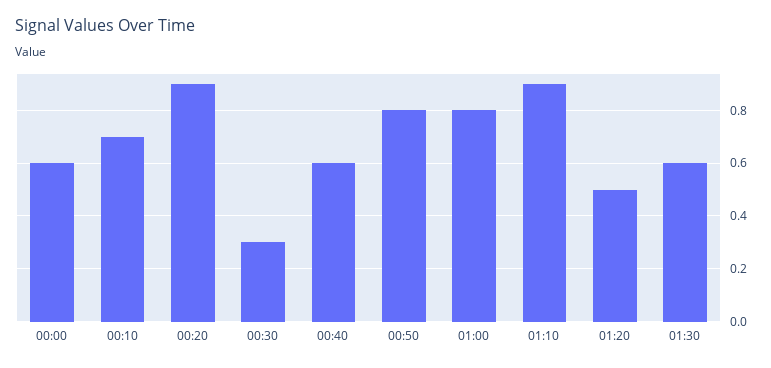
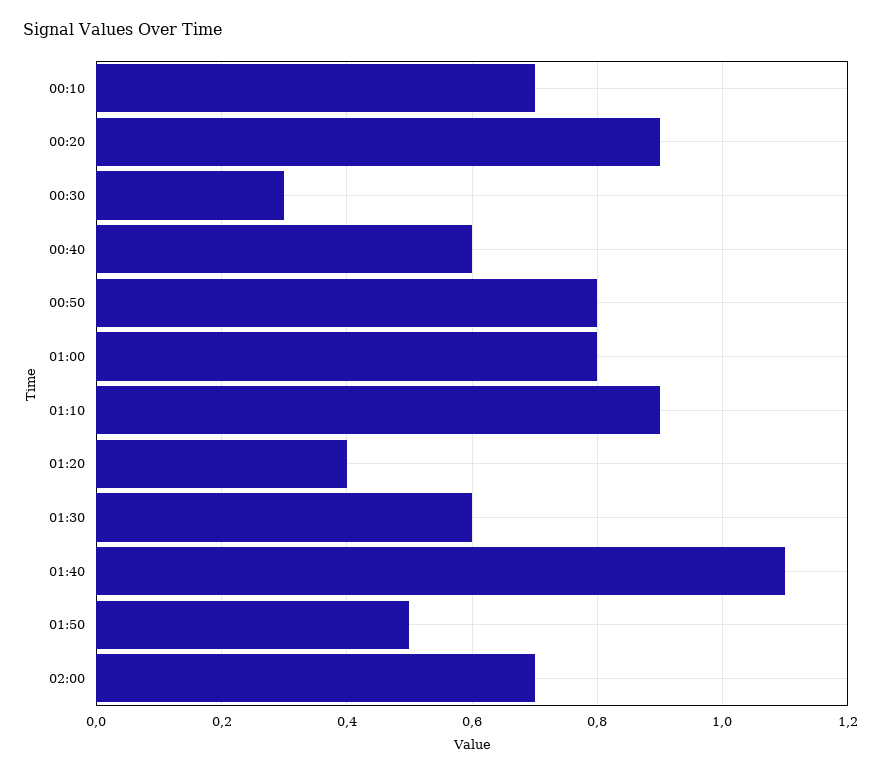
00:00: 0.6 -> none
01:20: 0.5 -> 0.4
01:40: none -> 1.1
01:50: none -> 0.5
02:00: none -> 0.7

